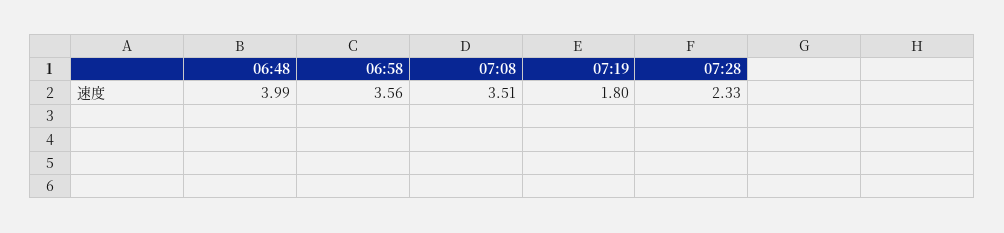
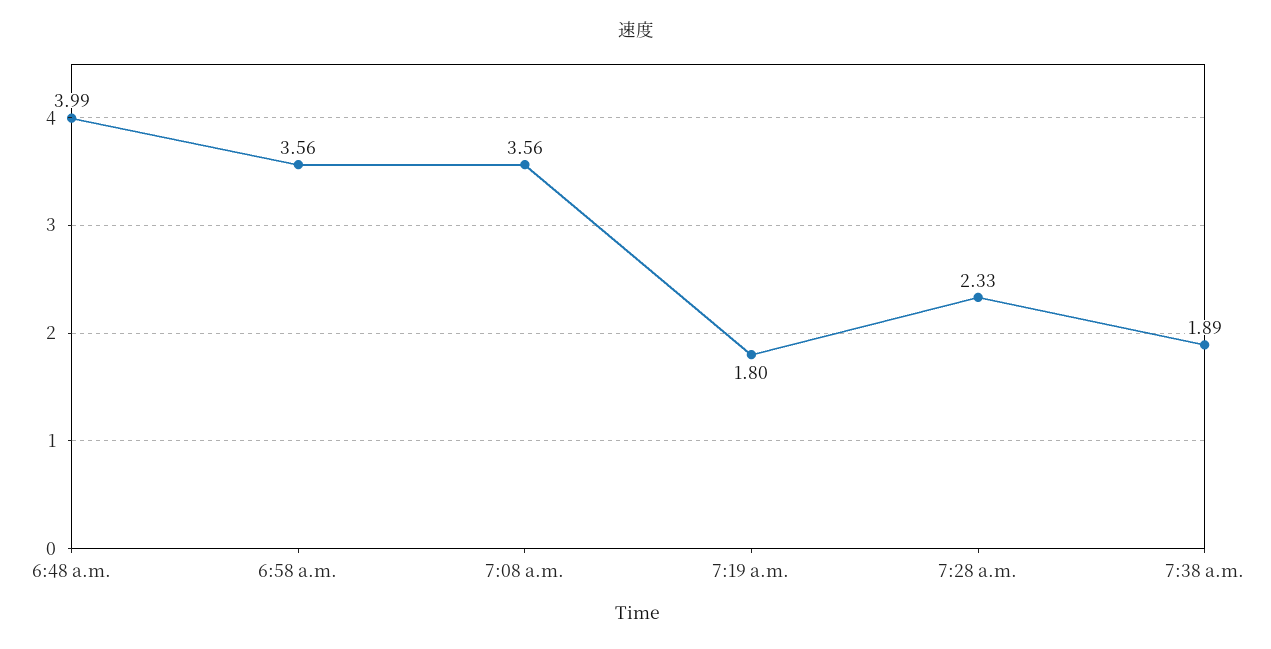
07:08: 3.51 -> 3.56
7:38 a.m.: none -> 1.89

